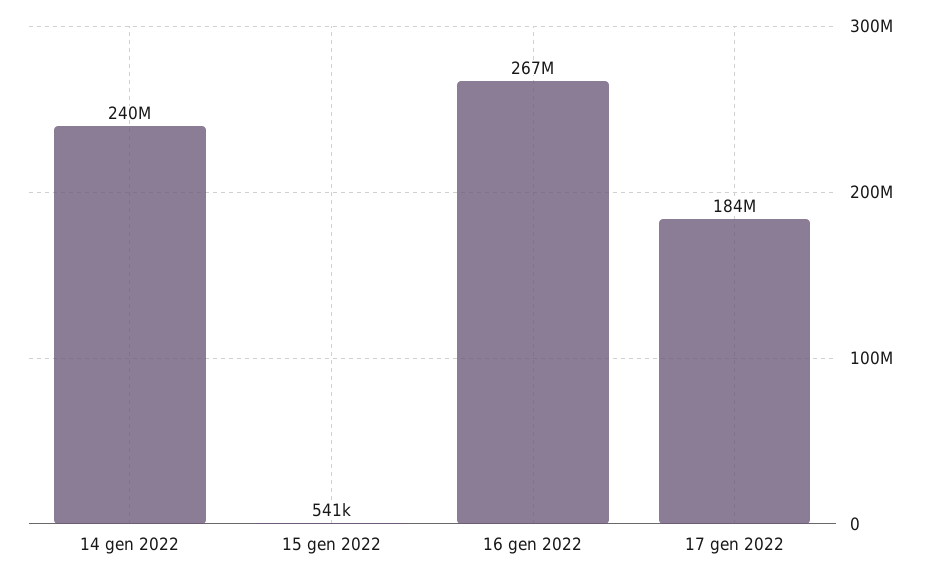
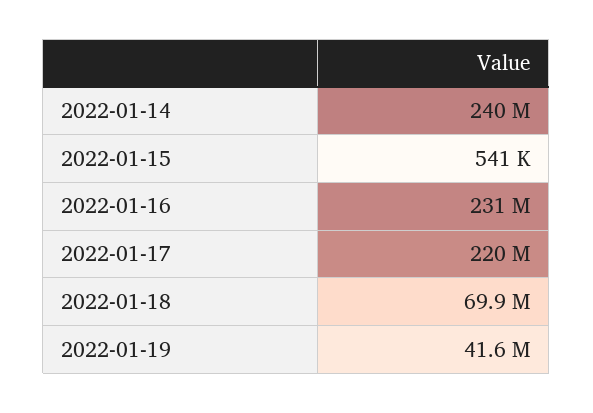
16 gen 2022: 267000000 -> 231000000
17 gen 2022: 184000000 -> 220000000
2022-01-18: none -> 69900000
2022-01-19: none -> 41600000

